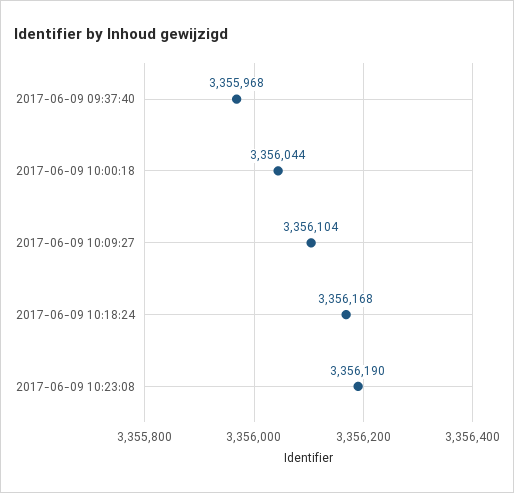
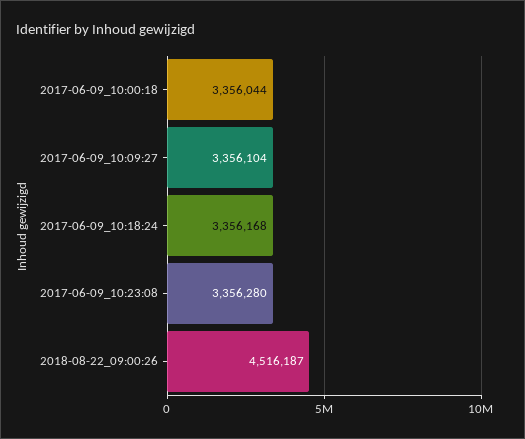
2017-06-09 09:37:40: 3355968 -> none
2017-06-09 10:23:08: 3356190 -> 3356280
2018-08-22_09:00:26: none -> 4516187

